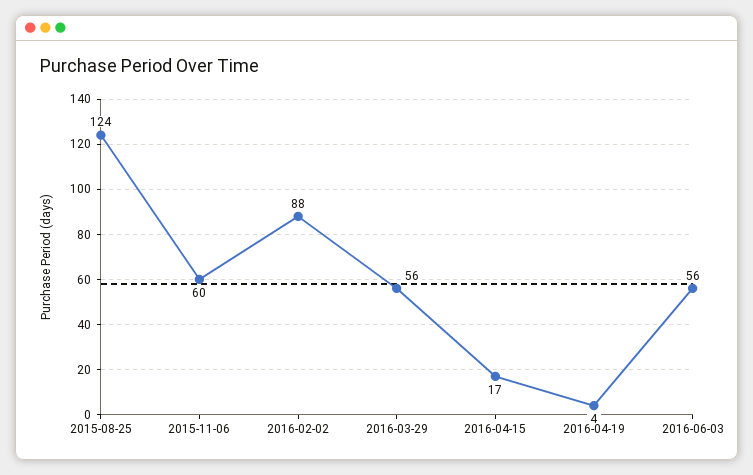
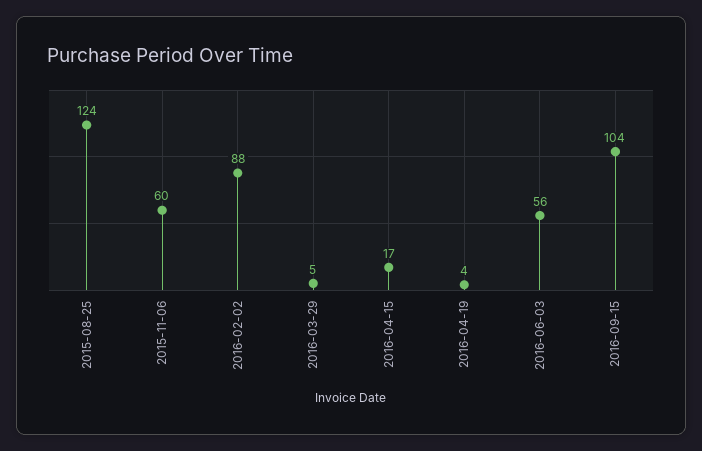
2016-03-29: 56 -> 5
2016-09-15: none -> 104

